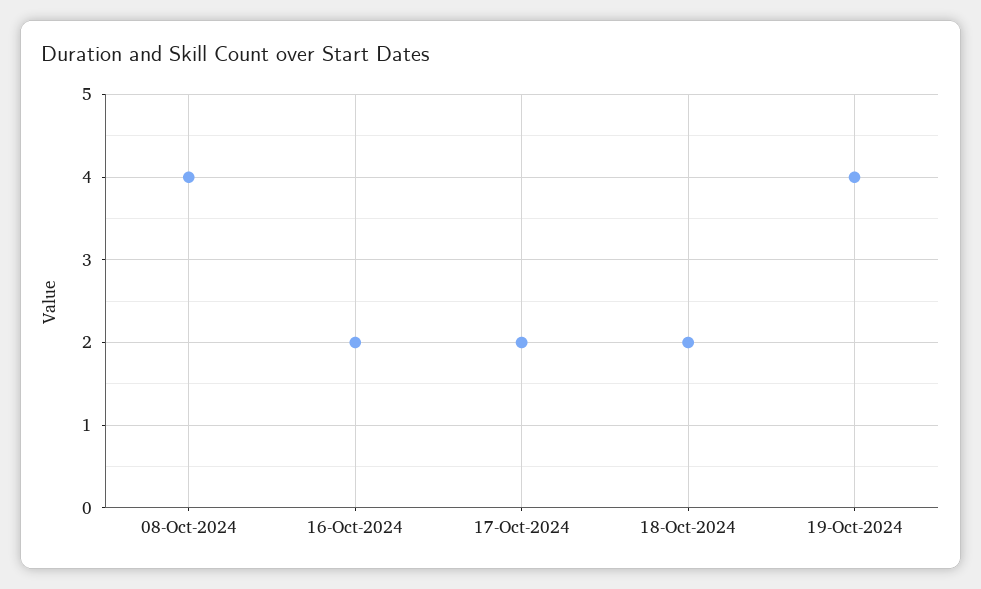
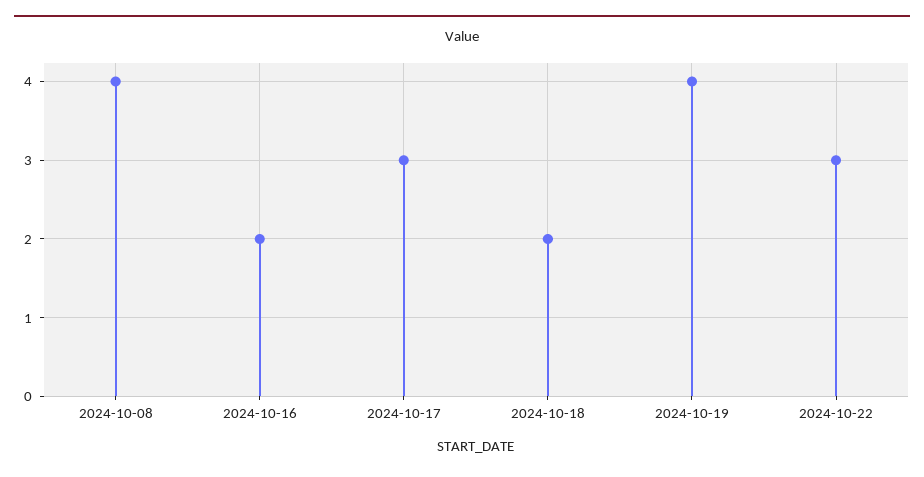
17-Oct-2024: 2 -> 3
2024-10-22: none -> 3

